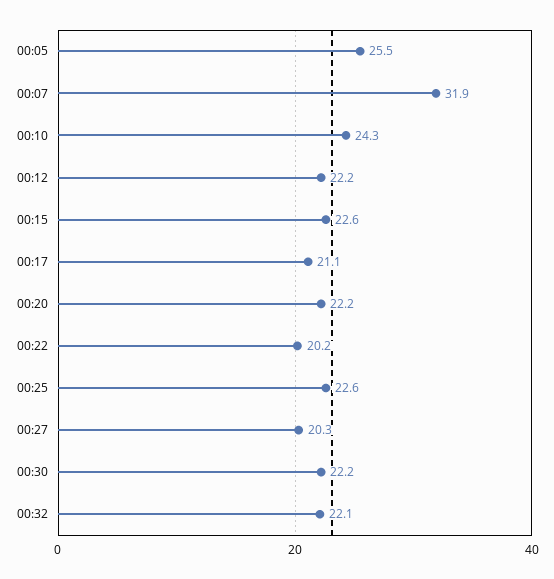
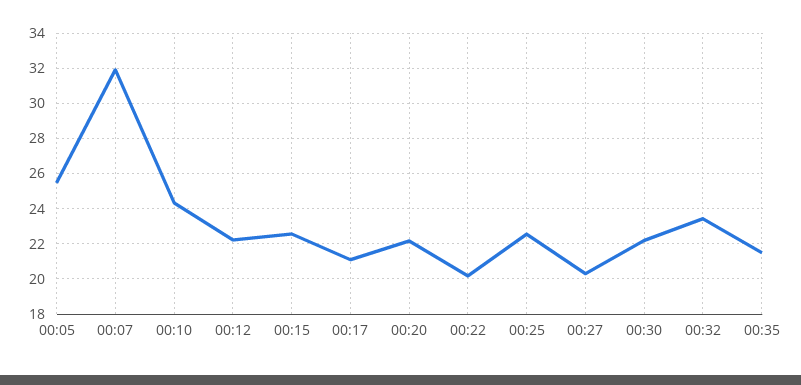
00:32: 22.1 -> 23.5
00:35: none -> 21.5

